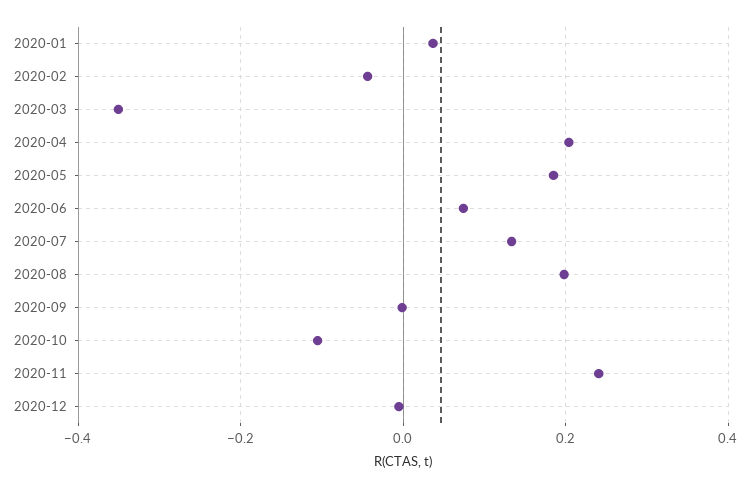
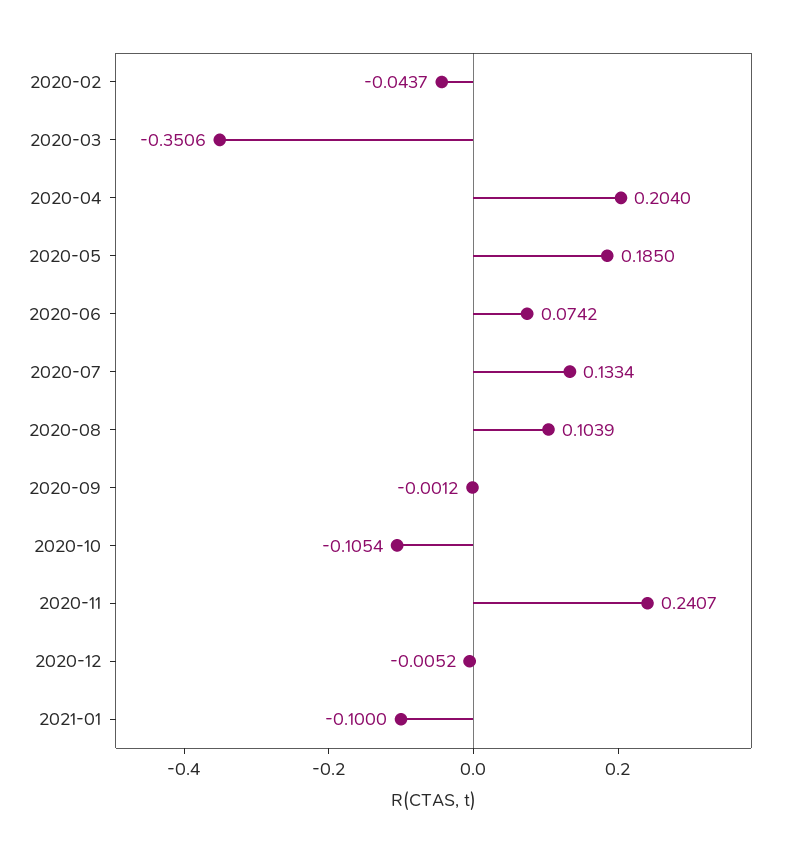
2020-01: 0.04 -> none
2020-08: 0.2 -> 0.1039
2021-01: none -> -0.1

